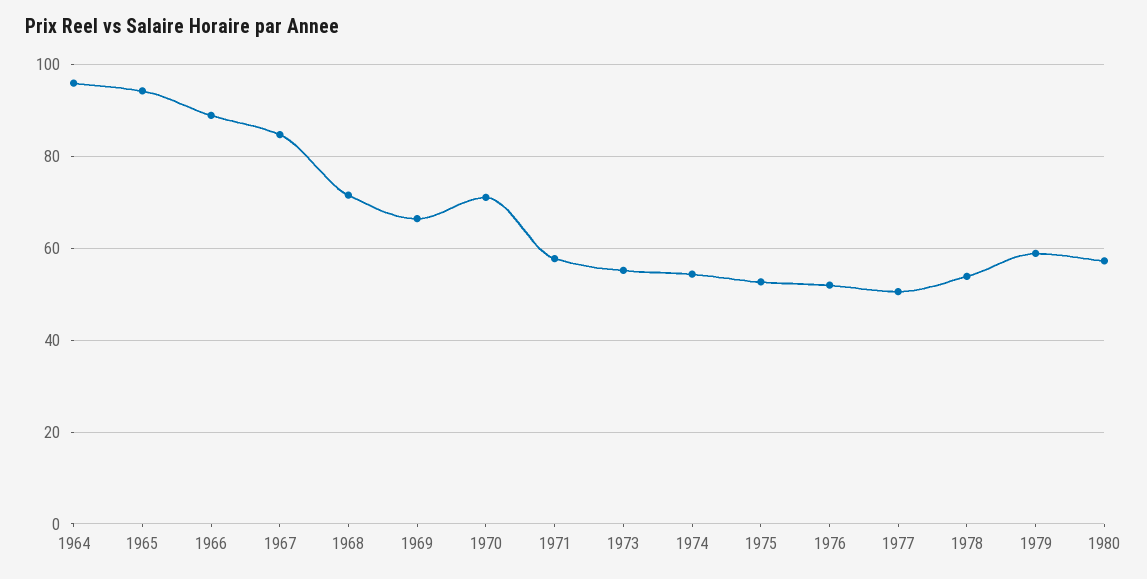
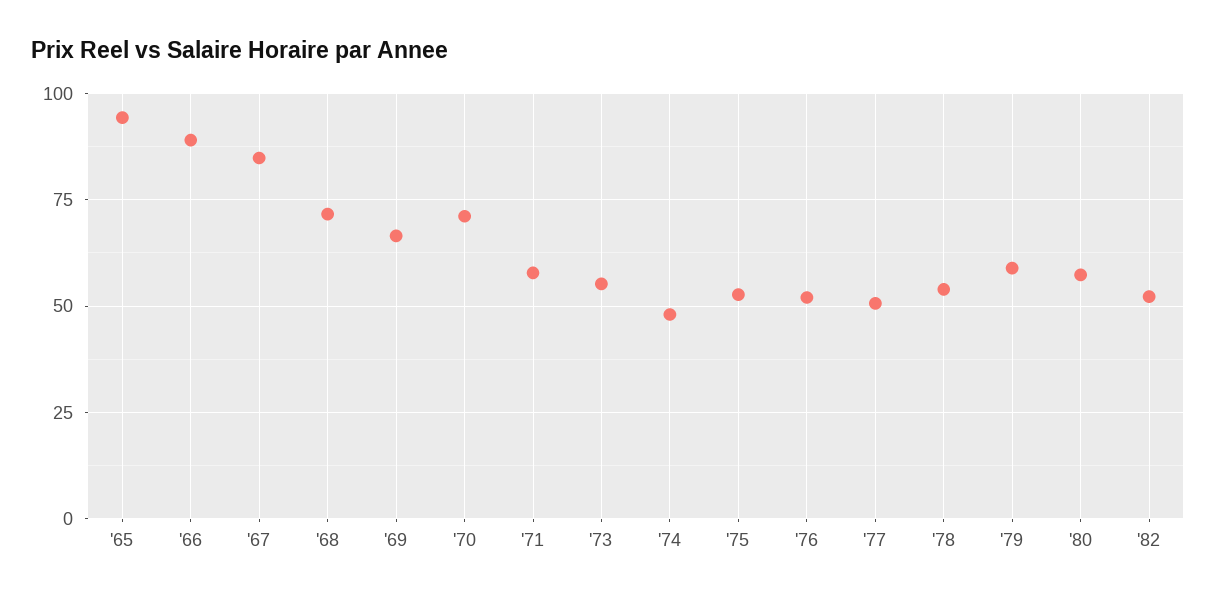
1964: 96 -> none
1974: 54 -> 47.5
'82: none -> 52.5

